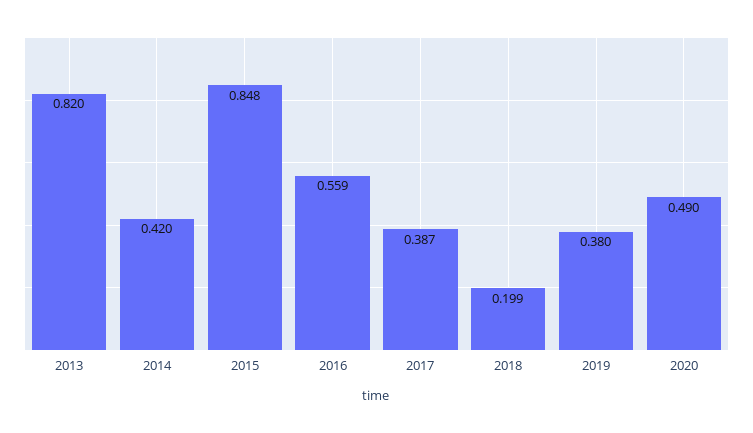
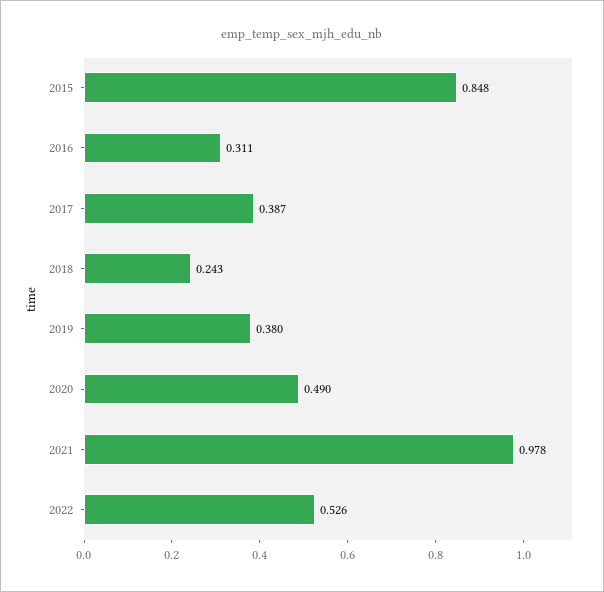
2013: 0.82 -> none
2014: 0.42 -> none
2016: 0.559 -> 0.311
2018: 0.199 -> 0.243
2021: none -> 0.978
2022: none -> 0.526

